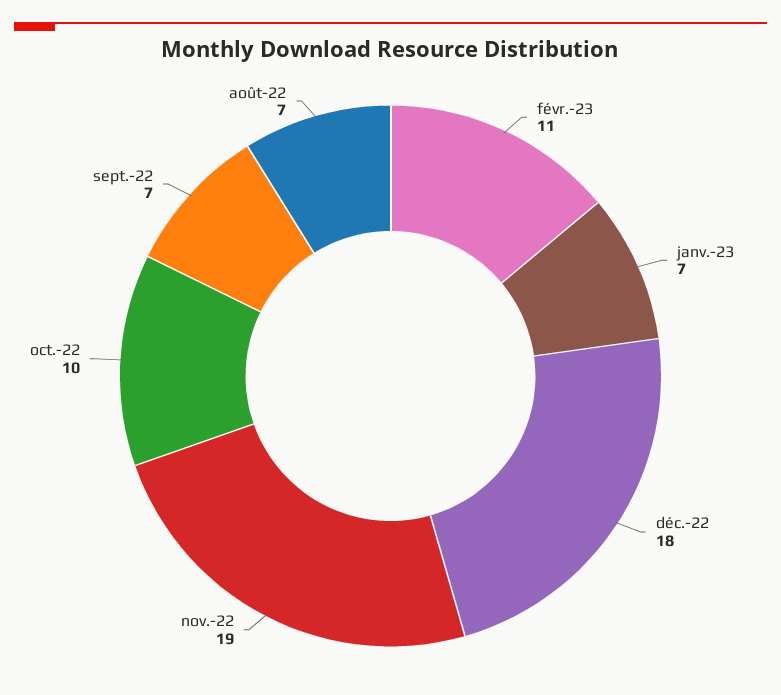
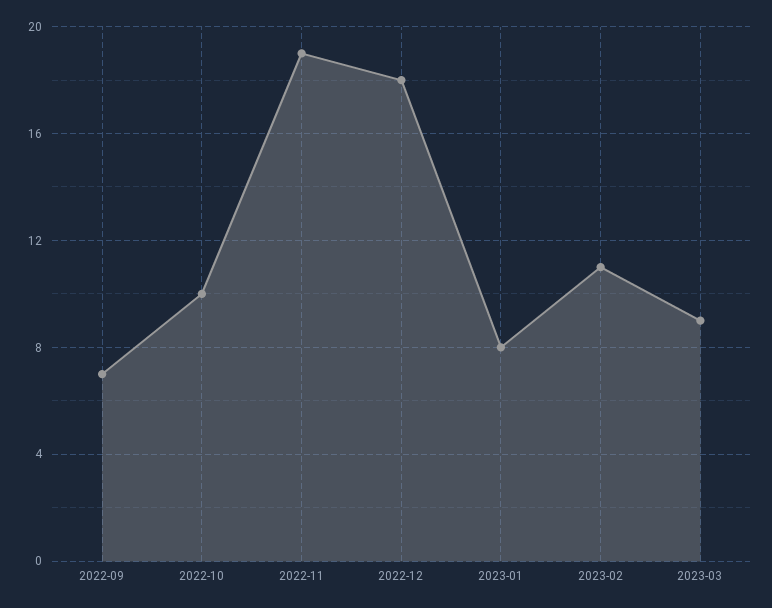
janv.-23: 7 -> 8
août-22: 7 -> none
2023-03: none -> 9

